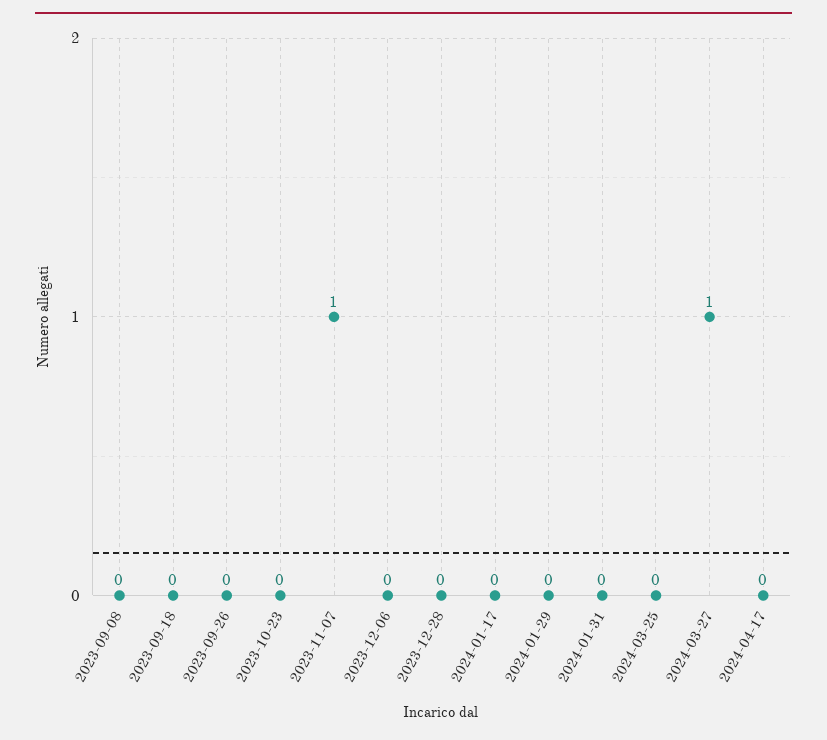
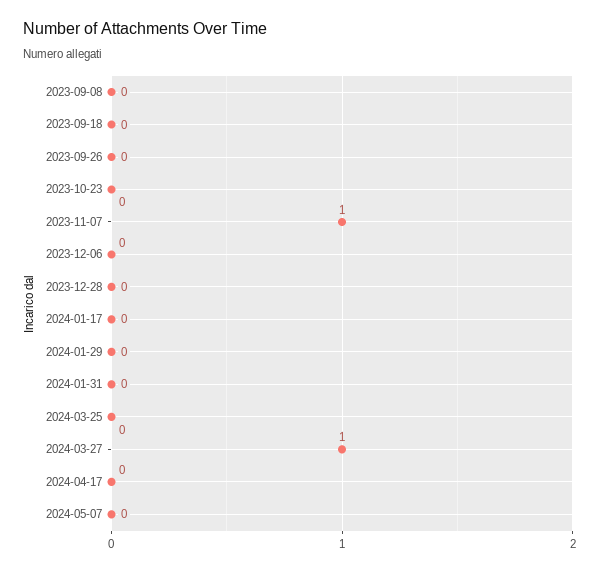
2024-05-07: none -> 0

